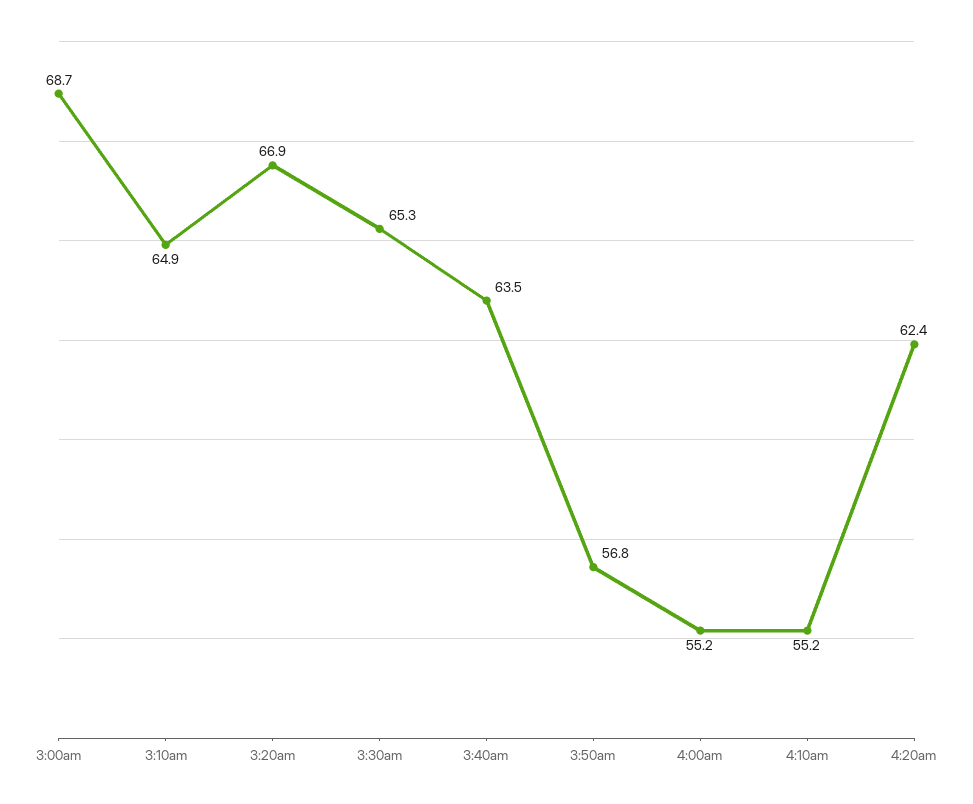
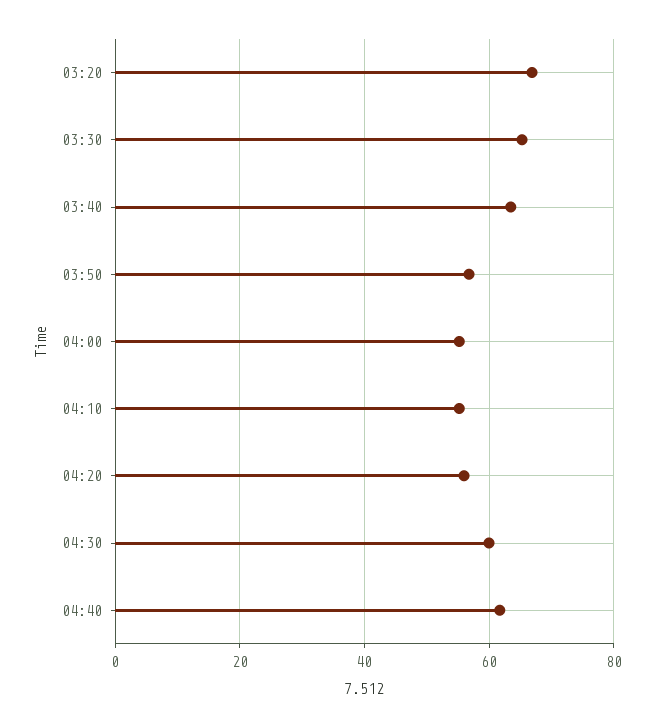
3:00am: 68.7 -> none
3:10am: 64.9 -> none
4:20am: 62.4 -> 56
04:30: none -> 60
04:40: none -> 62

